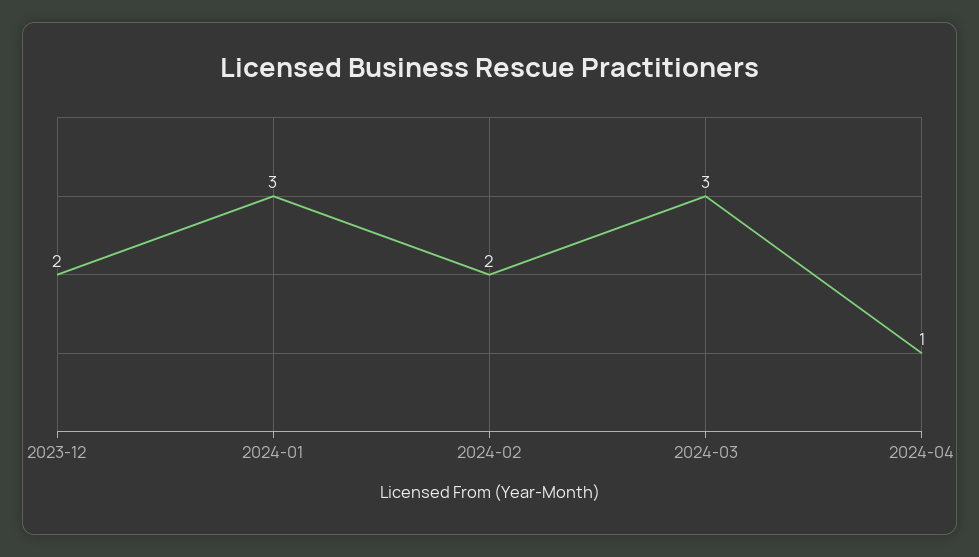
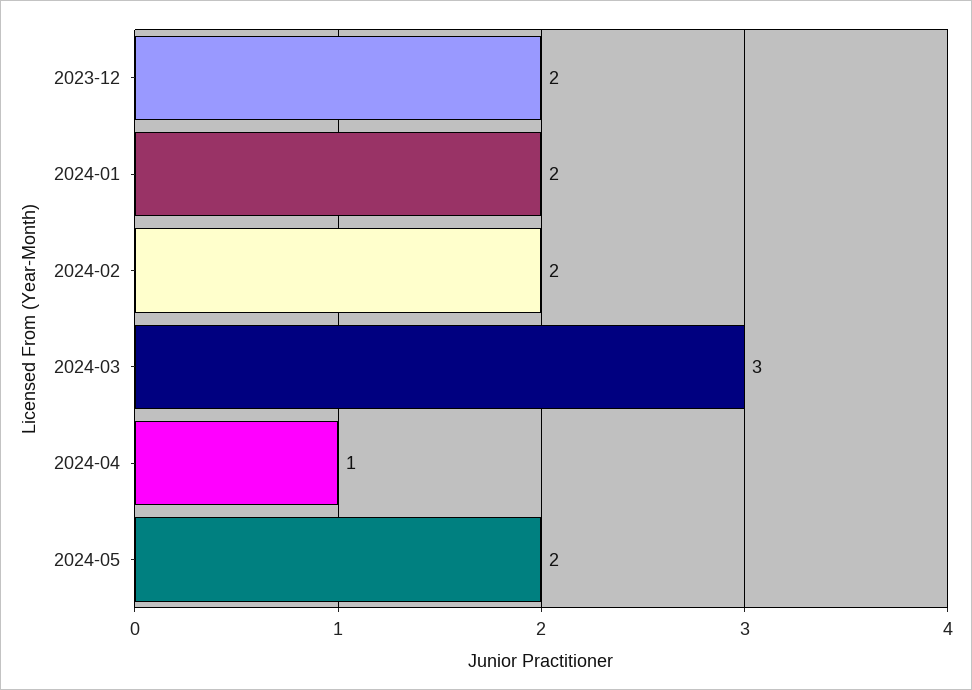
2024-01: 3 -> 2
2024-05: none -> 2

